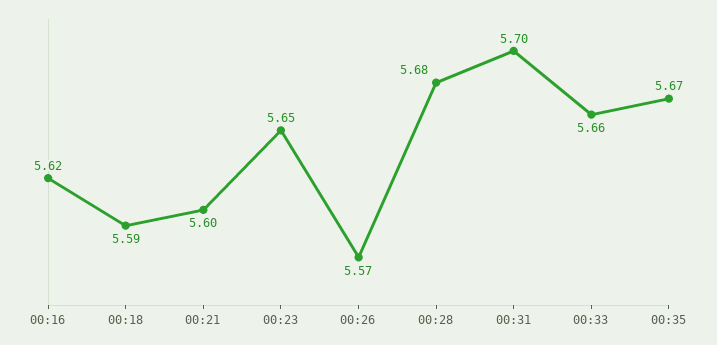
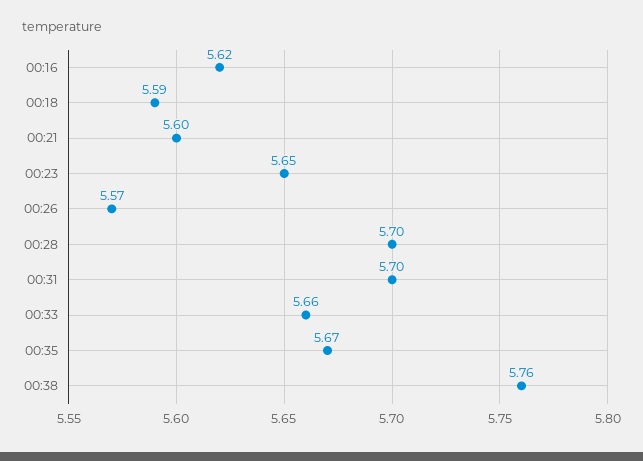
00:28: 5.68 -> 5.7
00:38: none -> 5.76

